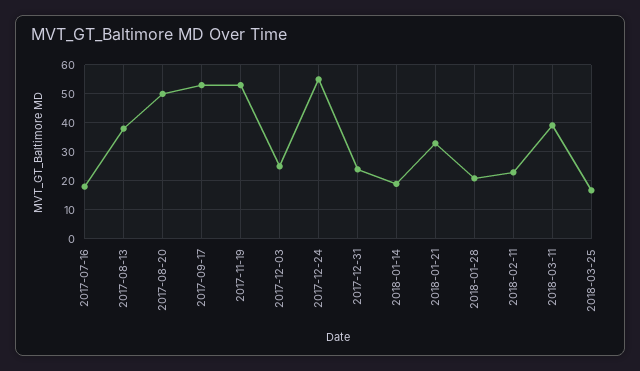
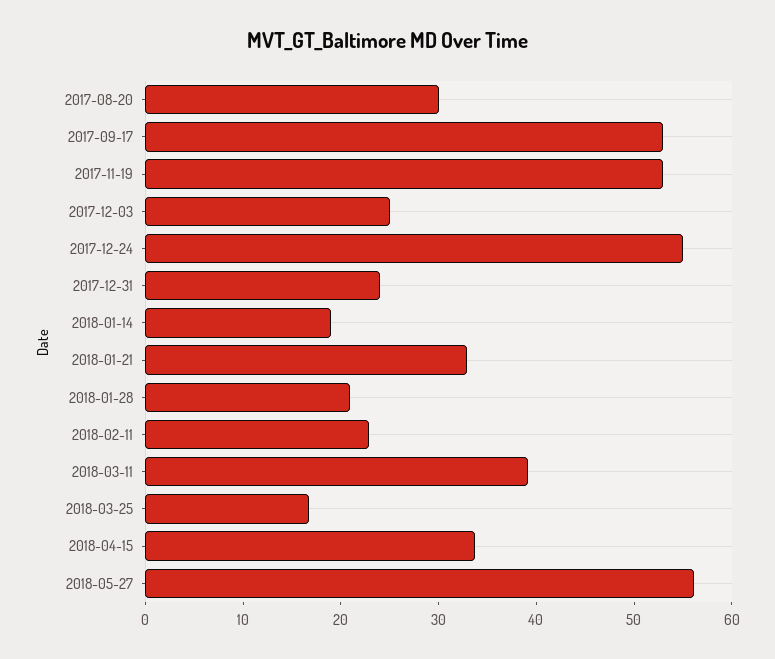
2017-07-16: 17.5 -> none
2017-08-13: 37.5 -> none
2017-08-20: 50 -> 30
2018-04-15: none -> 34
2018-05-27: none -> 56

